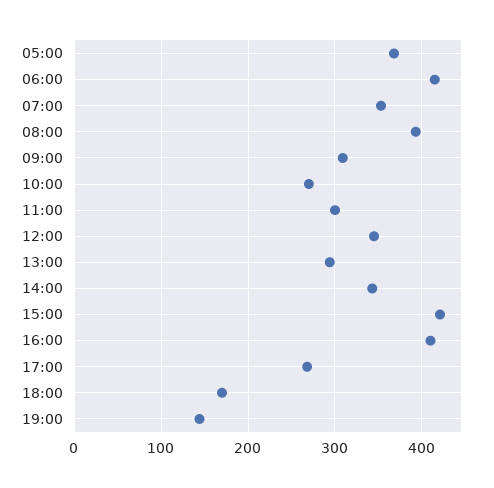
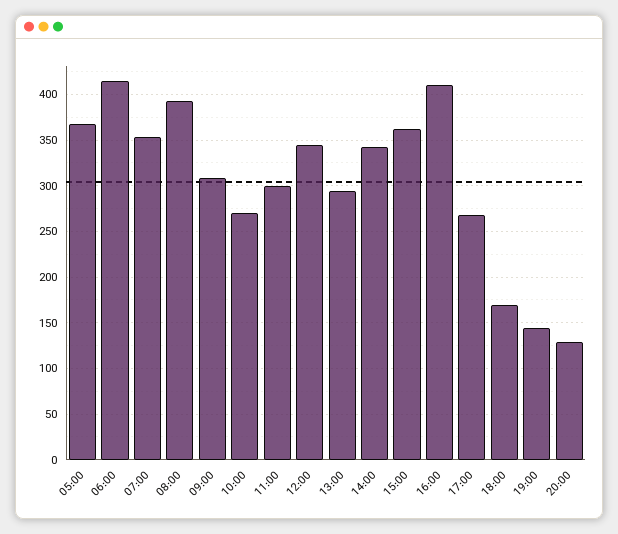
15:00: 420 -> 360
20:00: none -> 130

